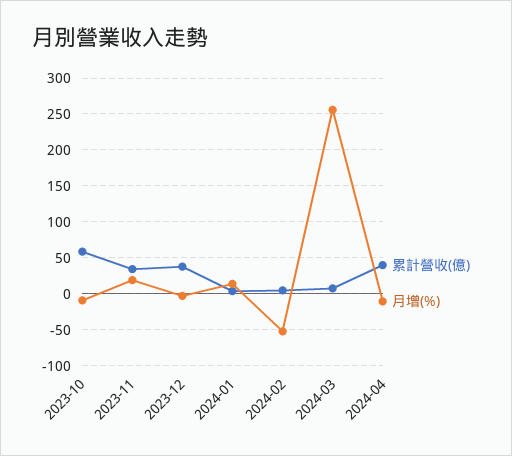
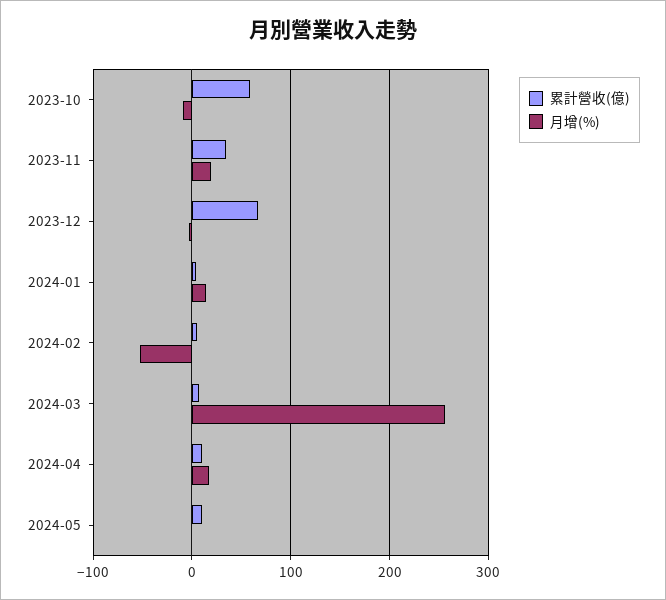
累計營收(億), 2023-12: 40 -> 70
累計營收(億), 2024-04: 40 -> 10
月增(%), 2024-04: -10 -> 20
累計營收(億), 2024-05: none -> 10
月增(%), 2024-05: none -> 0

